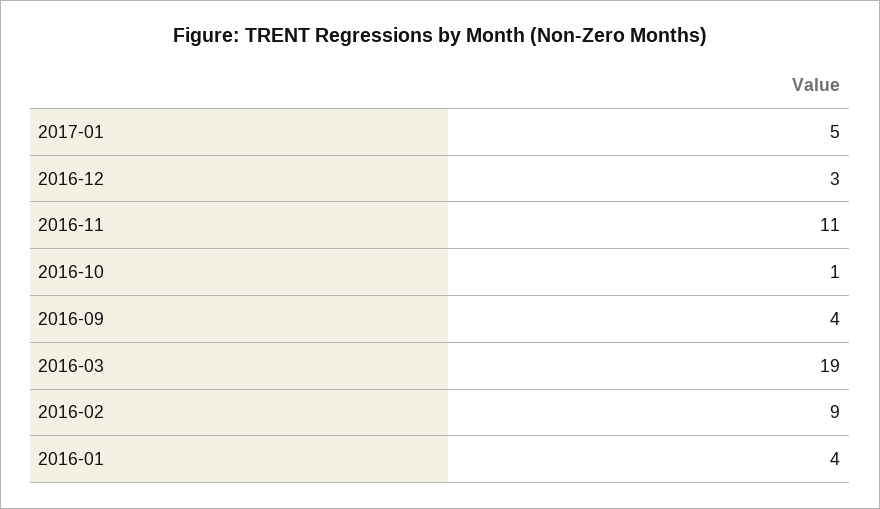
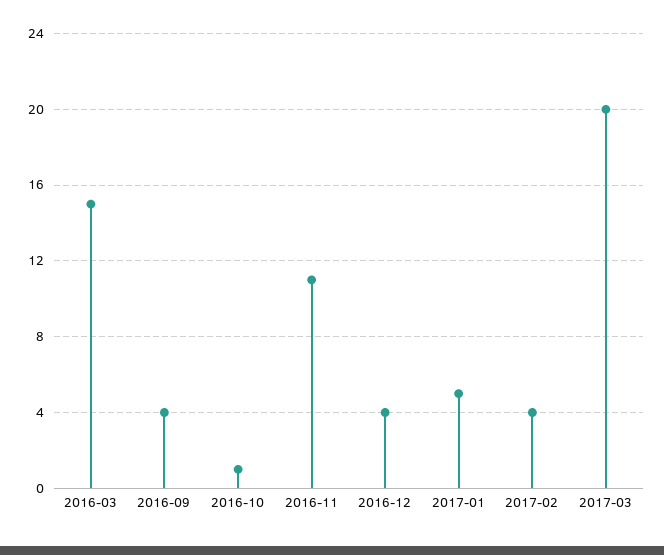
2016-12: 3 -> 4
2016-03: 19 -> 15
2016-02: 9 -> none
2016-01: 4 -> none
2017-02: none -> 4
2017-03: none -> 20

